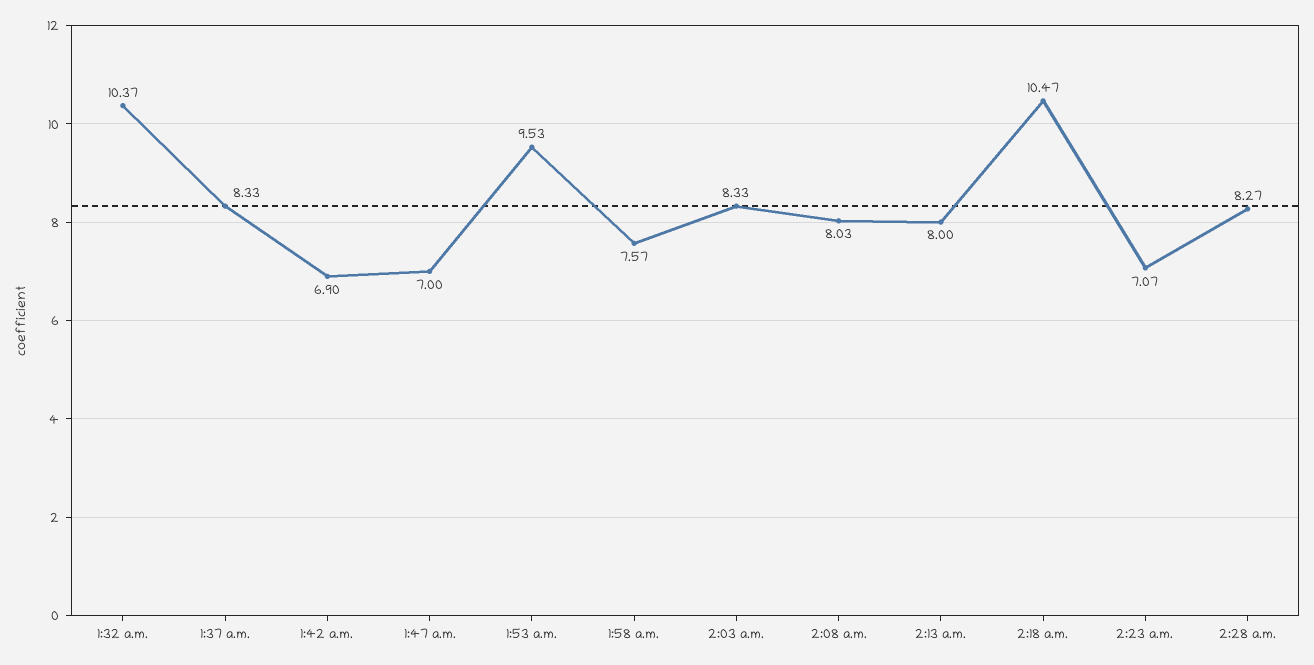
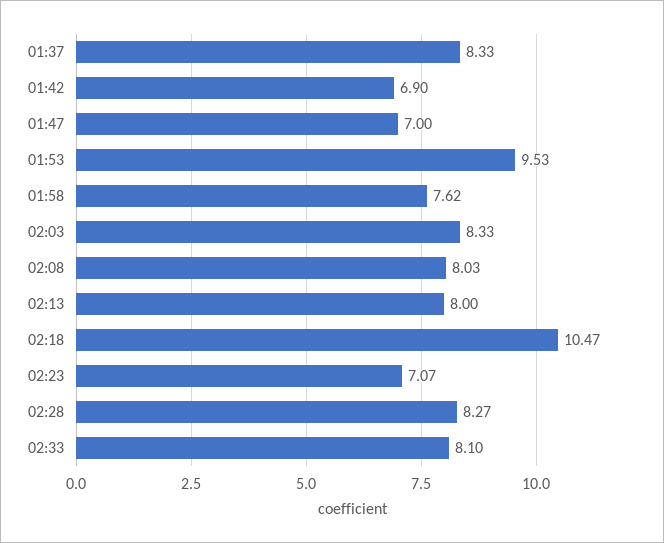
1:32 a.m.: 10.37 -> none
1:58 a.m.: 7.57 -> 7.62
02:33: none -> 8.1

